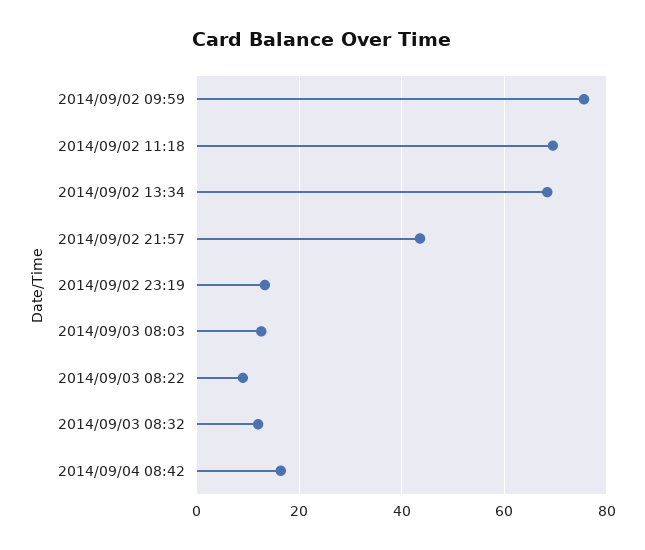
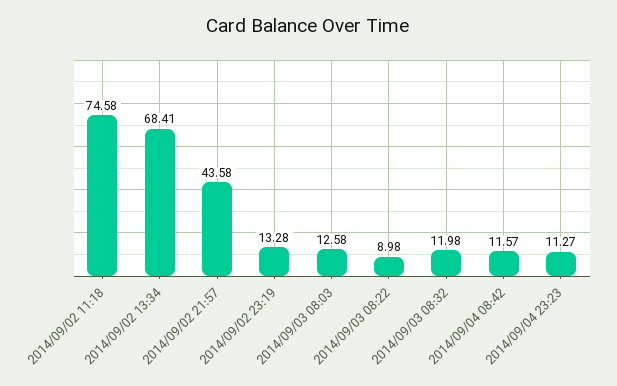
2014/09/02 09:59: 76 -> none
2014/09/02 11:18: 70 -> 74.58
2014/09/04 08:42: 16 -> 11.57
2014/09/04 23:23: none -> 11.27

